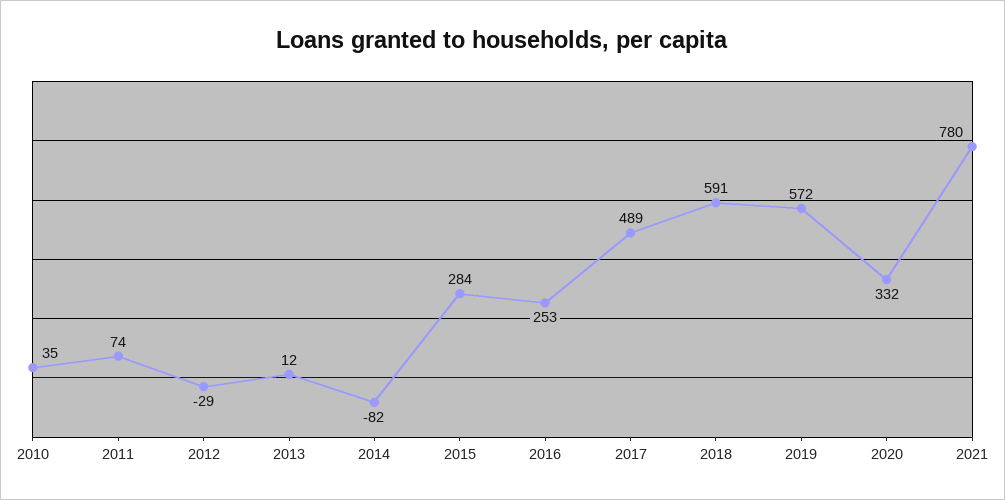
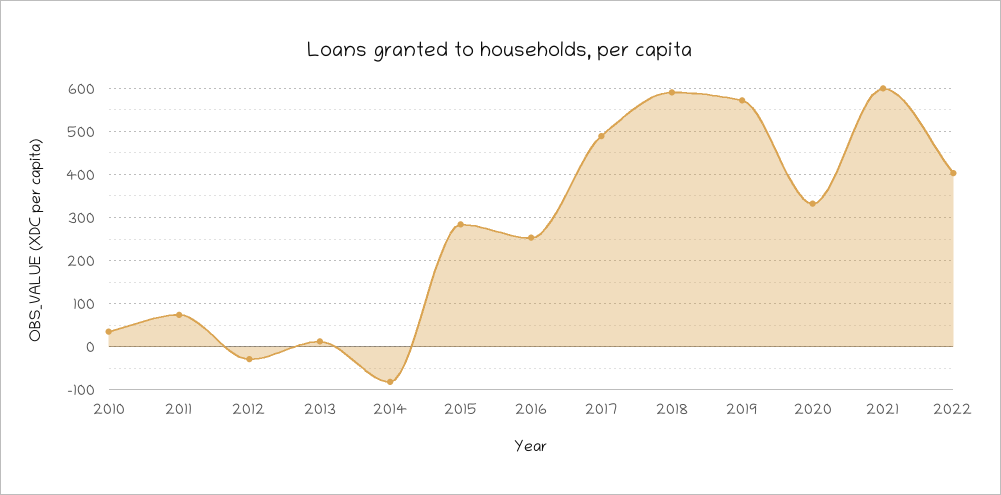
2021: 780 -> 600
2022: none -> 400

